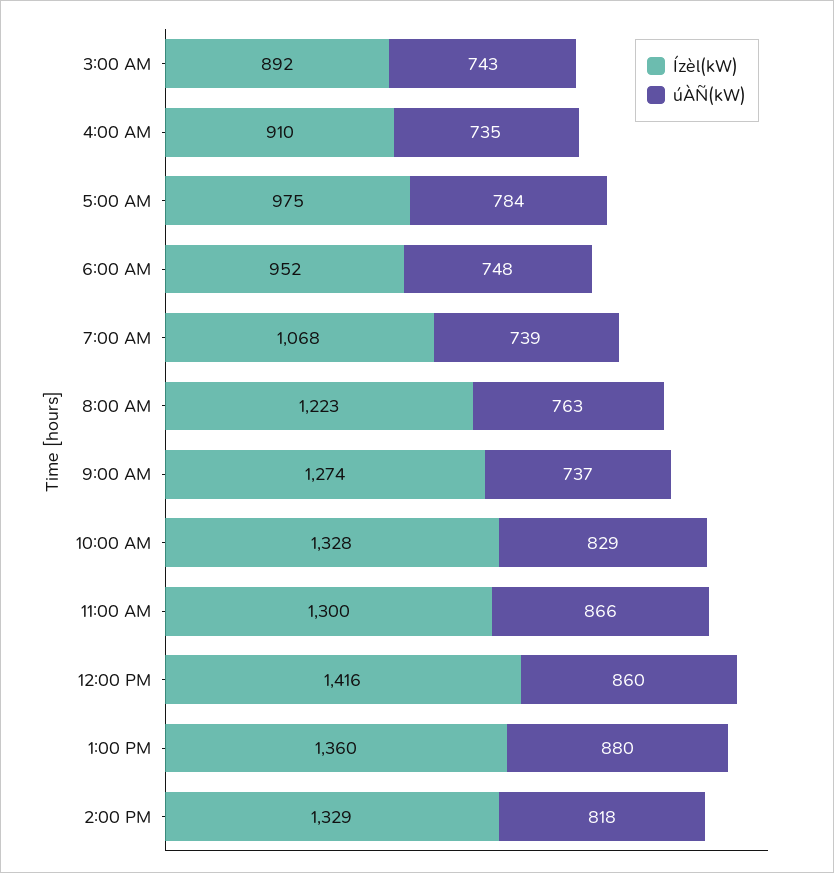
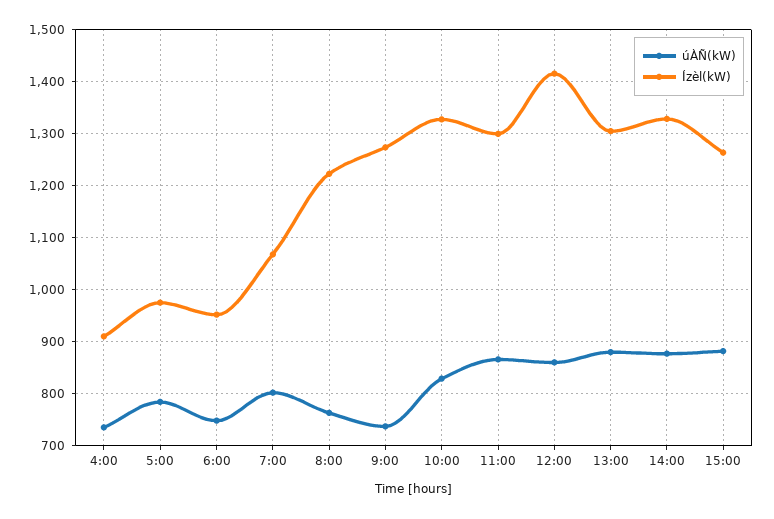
Ízèl(kW), 3:00 AM: 892 -> none
úÀÑ(kW), 3:00 AM: 743 -> none
úÀÑ(kW), 7:00 AM: 739 -> 800
Ízèl(kW), 1:00 PM: 1360 -> 1300
úÀÑ(kW), 2:00 PM: 818 -> 880
úÀÑ(kW), 15:00: none -> 880
Ízèl(kW), 15:00: none -> 1260

